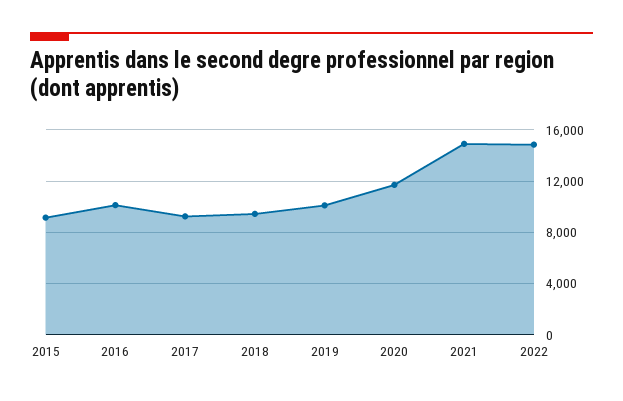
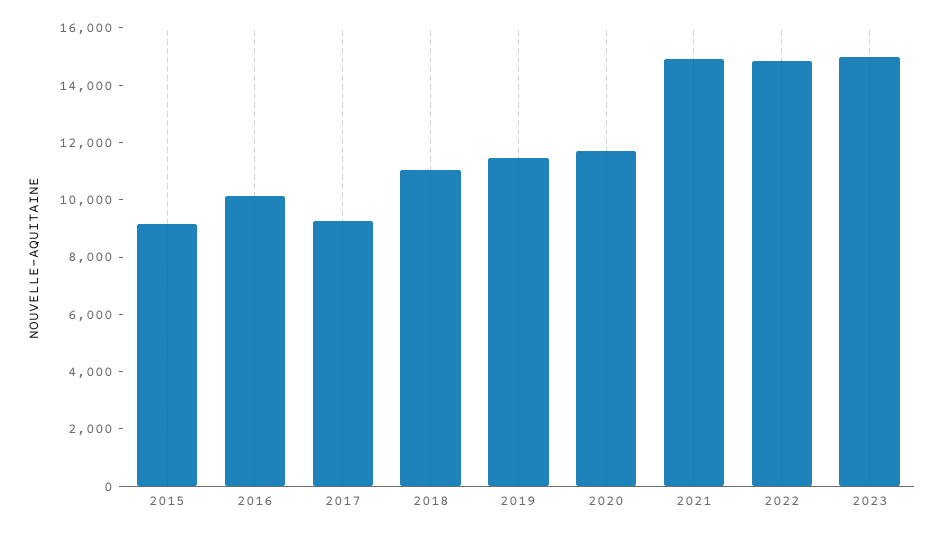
2018: 9500 -> 11000
2019: 10000 -> 11500
2023: none -> 15000

